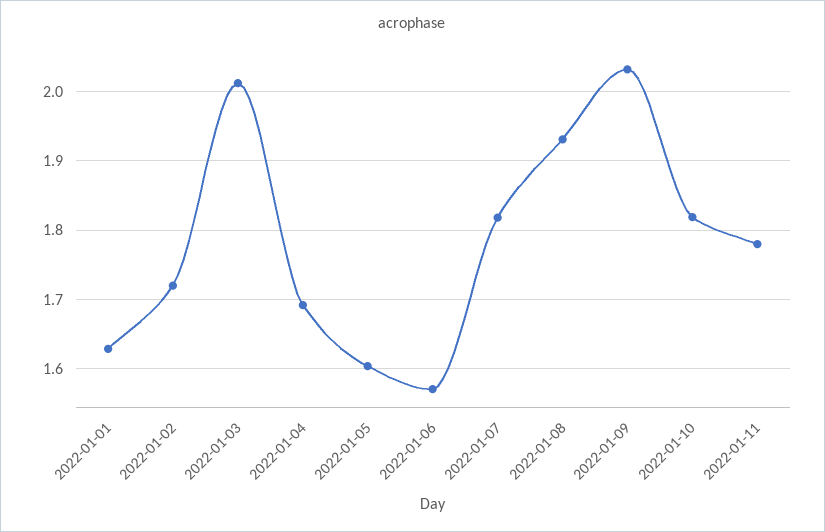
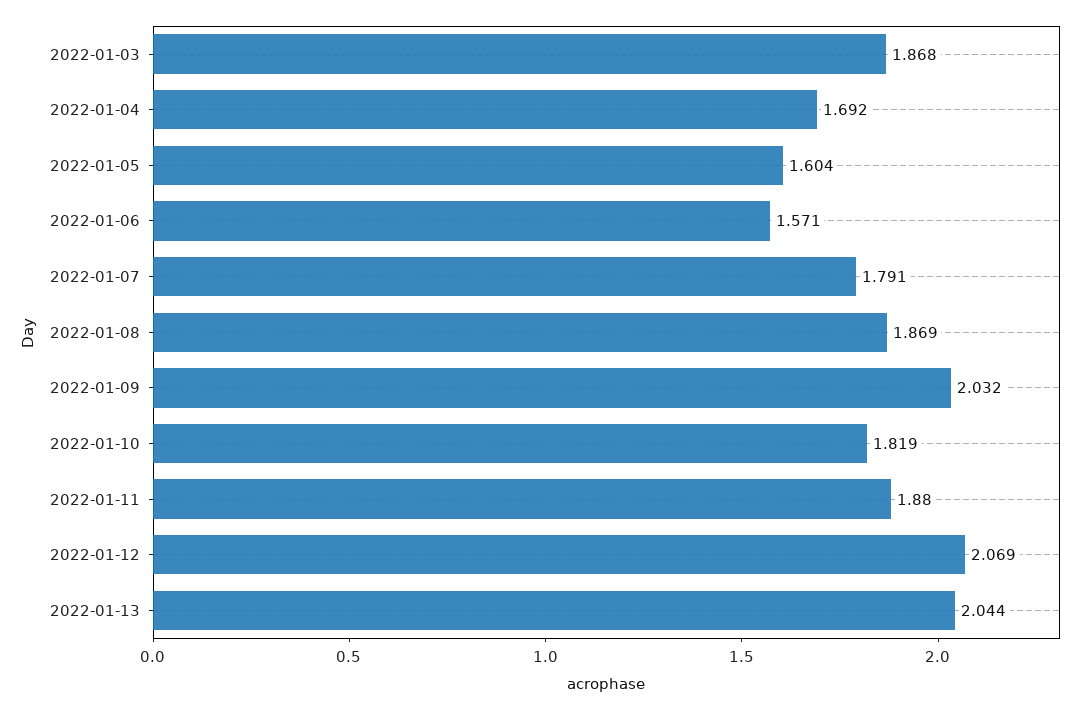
2022-01-01: 1.63 -> none
2022-01-02: 1.72 -> none
2022-01-03: 2.01 -> 1.868
2022-01-07: 1.82 -> 1.791
2022-01-08: 1.93 -> 1.869
2022-01-11: 1.78 -> 1.88
2022-01-12: none -> 2.069
2022-01-13: none -> 2.044

